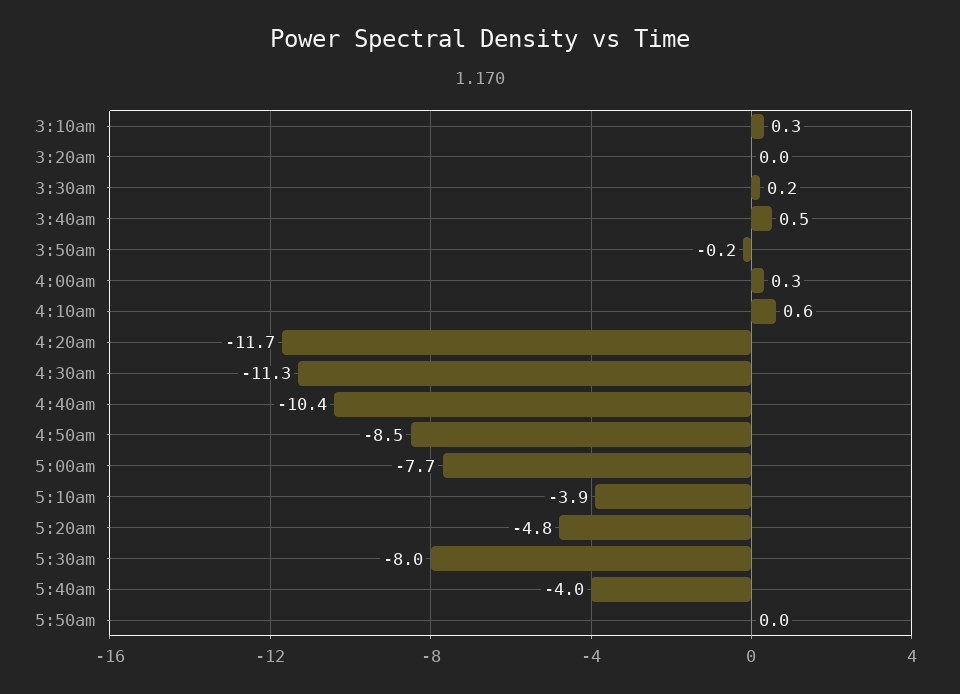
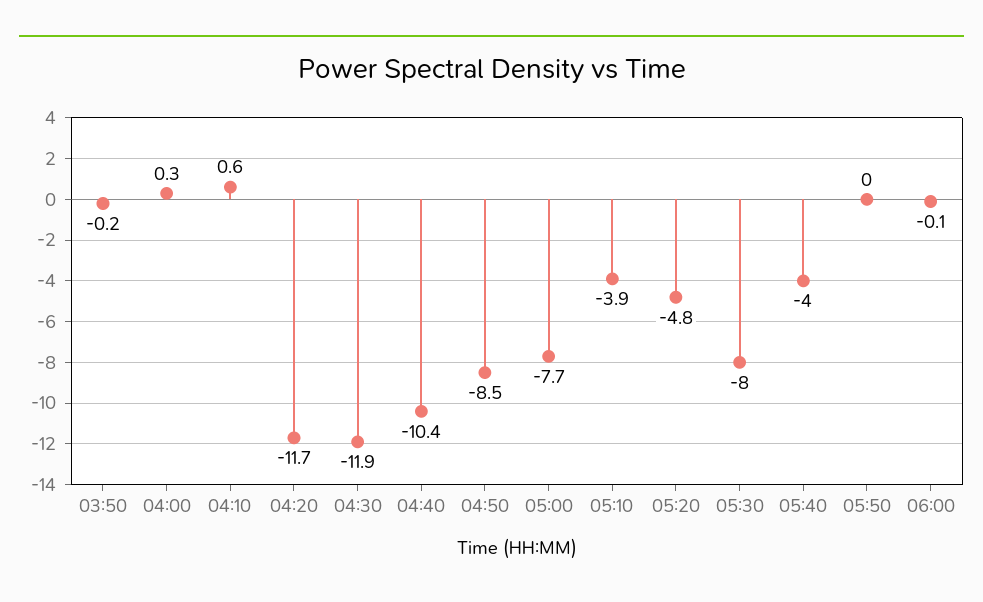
3:10am: 0.3 -> none
3:20am: 0 -> none
3:30am: 0.2 -> none
3:40am: 0.5 -> none
4:30am: -11.3 -> -11.9
06:00: none -> -0.1

